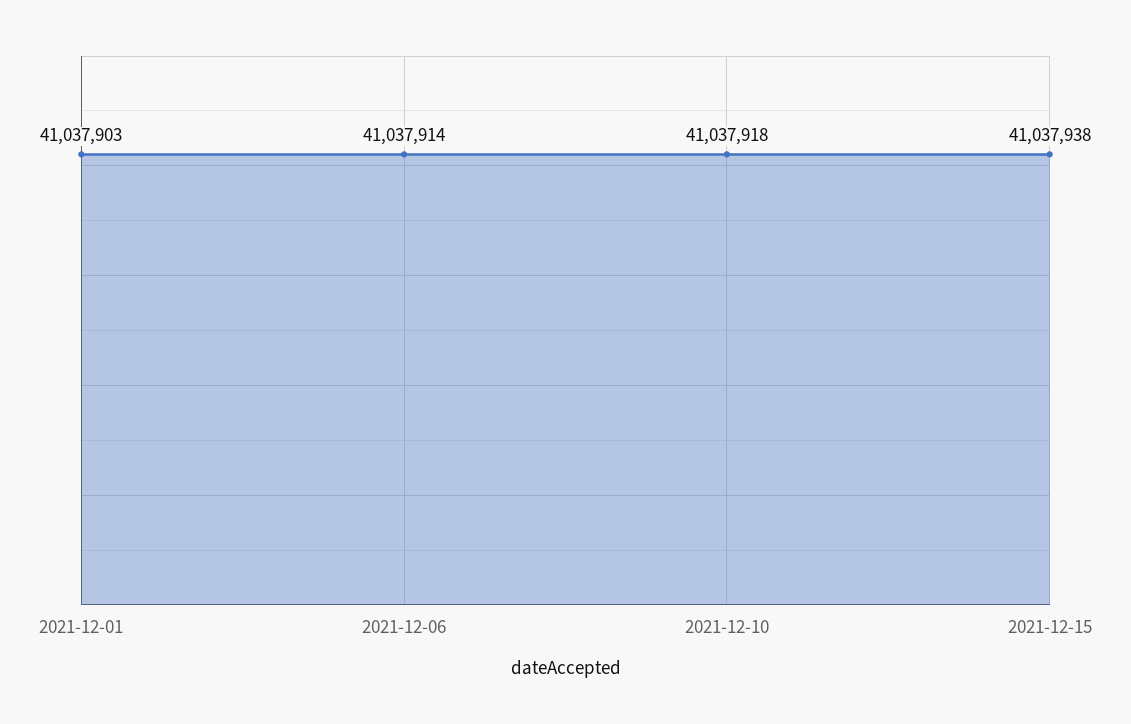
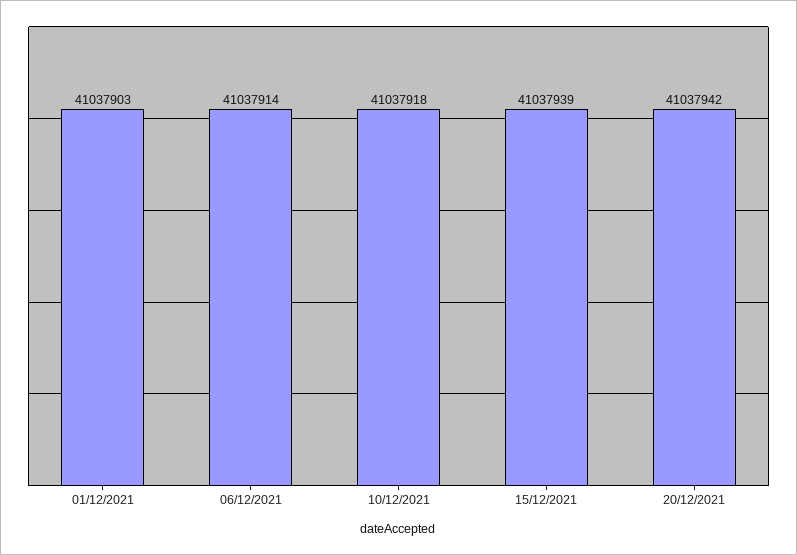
2021-12-15: 41037938 -> 41037939
20/12/2021: none -> 41037942

